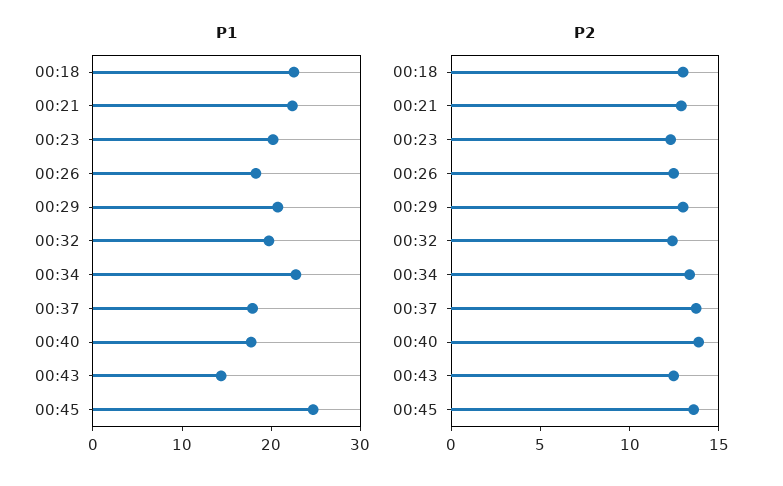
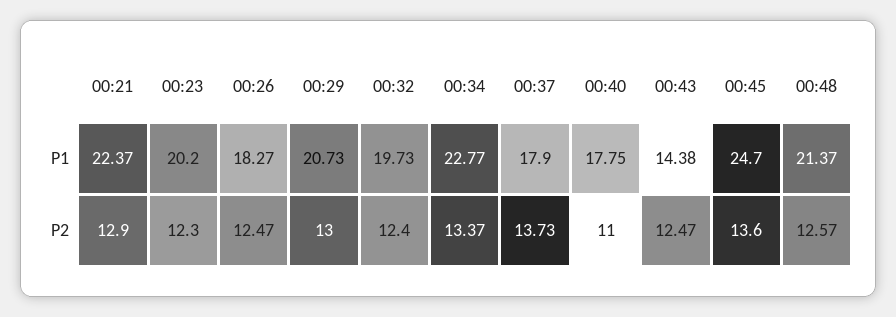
P1, 00:18: 22 -> none
P2, 00:18: 13 -> none
P2, 00:40: 14 -> 11
P1, 00:48: none -> 21.37
P2, 00:48: none -> 12.57

